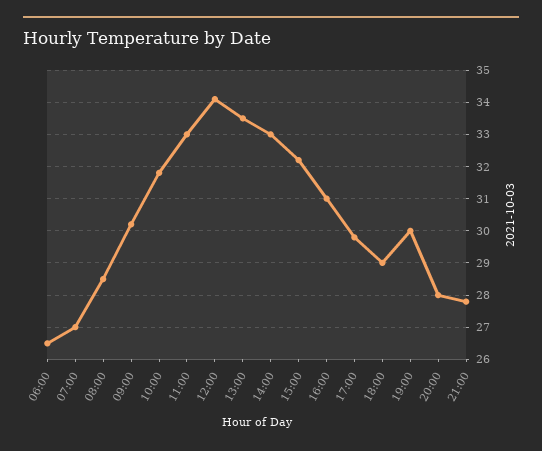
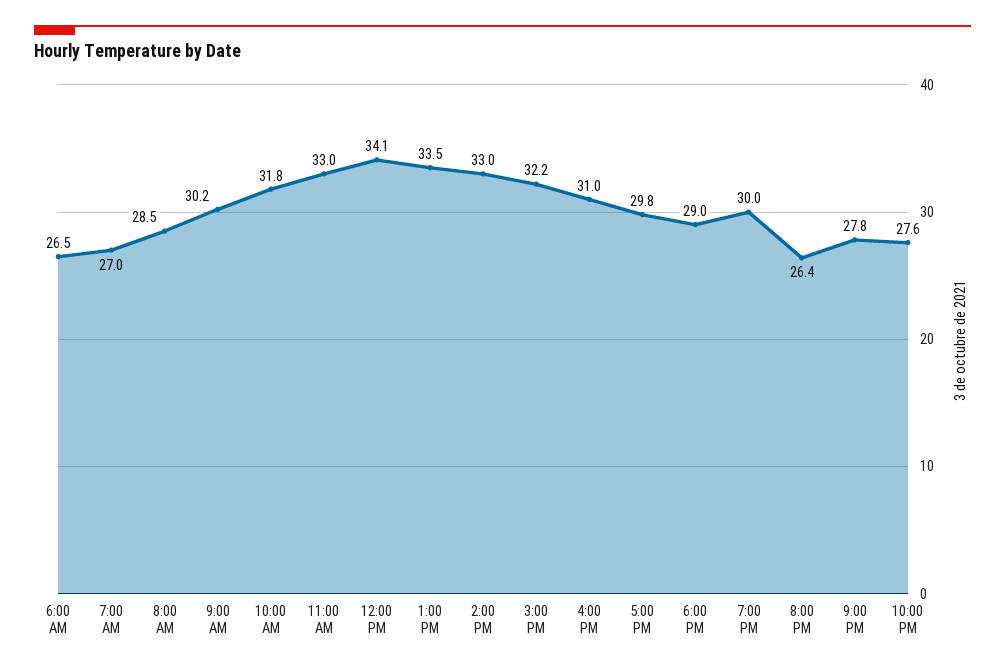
20:00: 28 -> 26.4
10:00 PM: none -> 27.6

